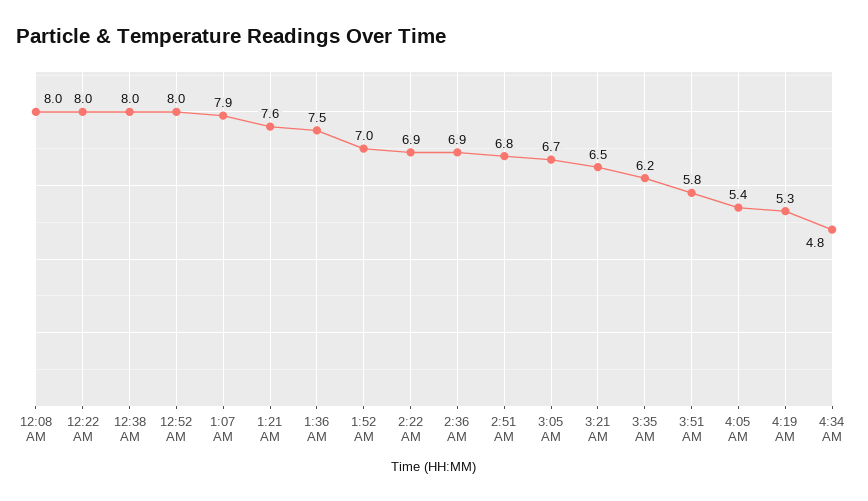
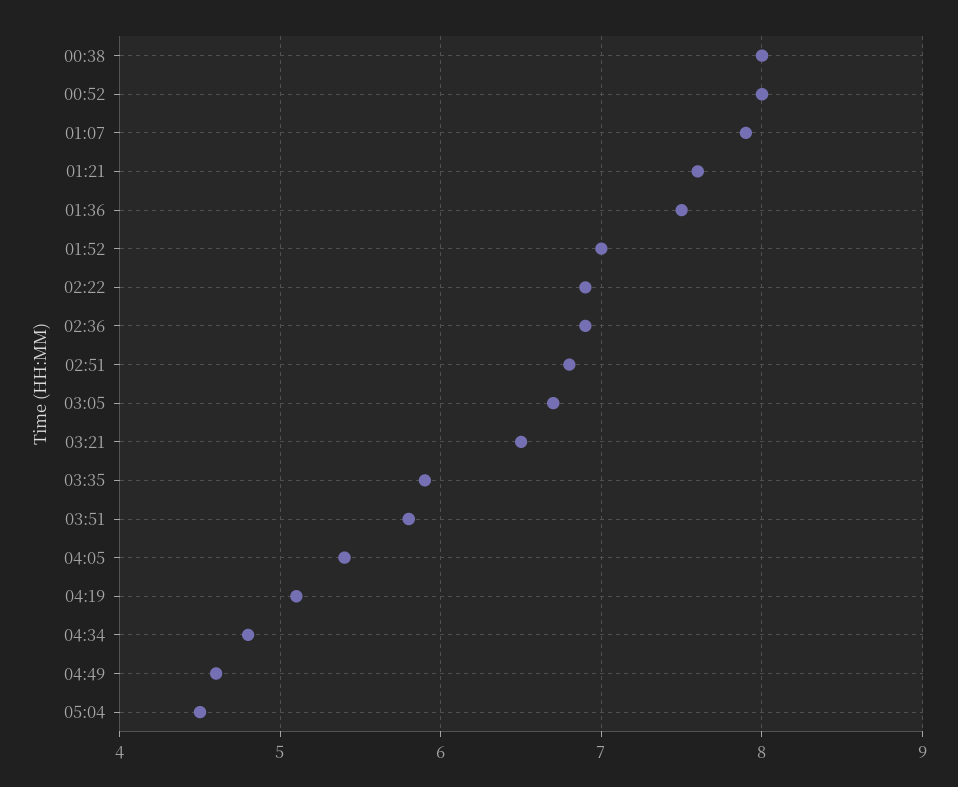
12:08 AM: 8 -> none
12:22 AM: 8 -> none
3:35 AM: 6.2 -> 5.9
4:19 AM: 5.3 -> 5.1
04:49: none -> 4.6
05:04: none -> 4.5

